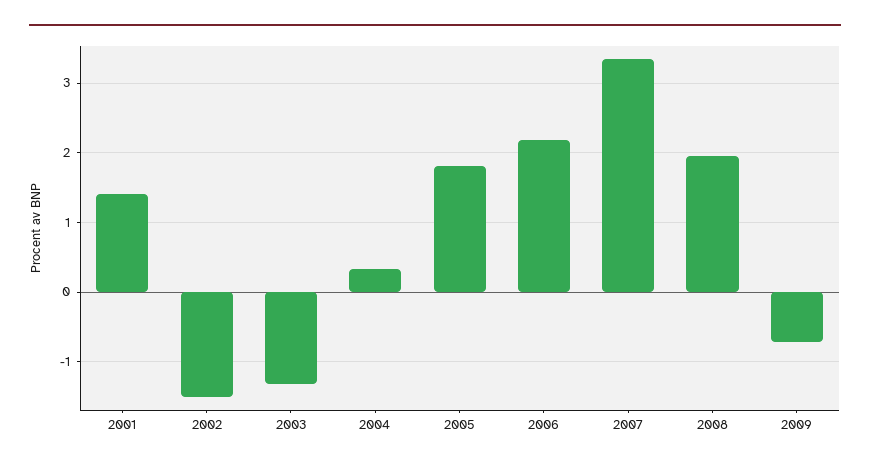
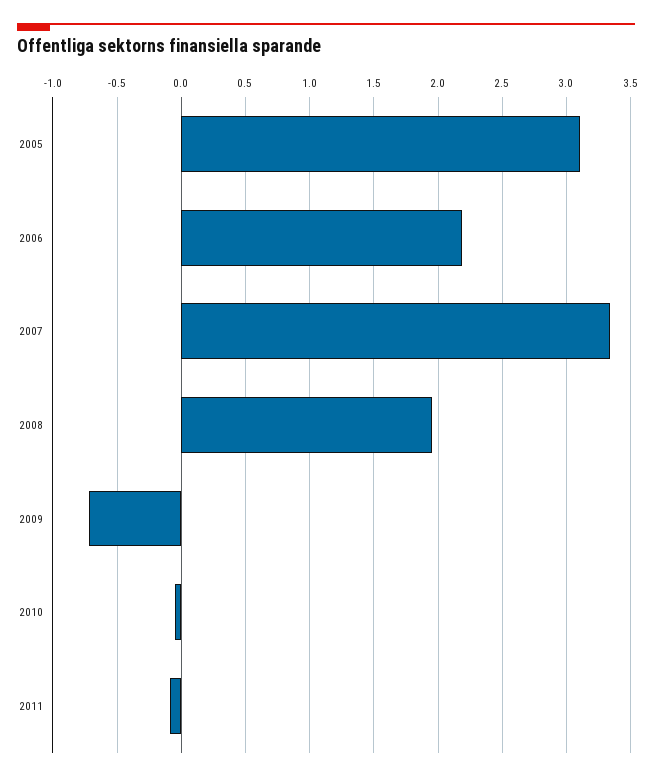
2001: 1.4 -> none
2002: -1.5 -> none
2003: -1.3 -> none
2004: 0.3 -> none
2005: 1.8 -> 3.1
2010: none -> -0.05
2011: none -> -0.1

